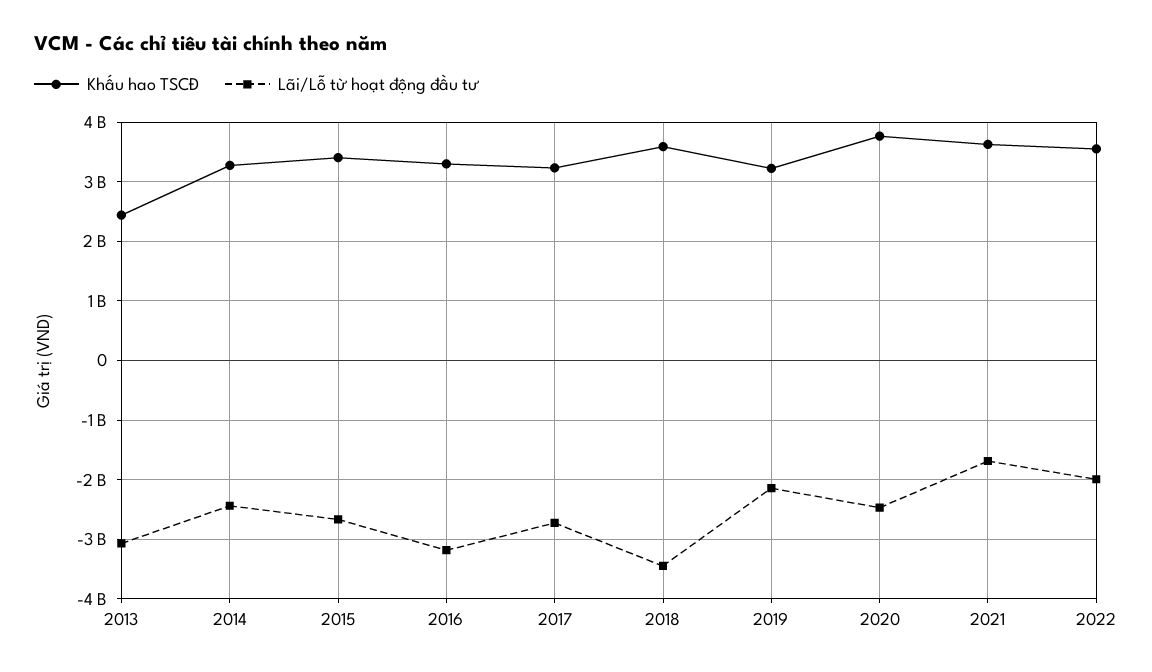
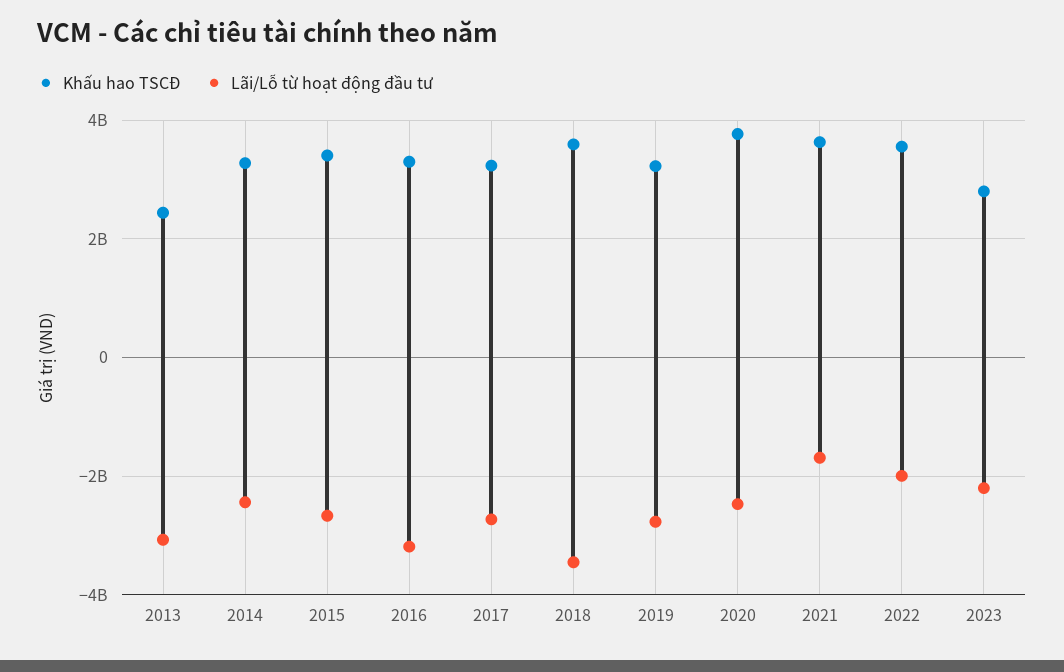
Lãi/Lỗ từ hoạt động đầu tư, 2019: -2200000000 -> -2800000000
Khấu hao TSCĐ, 2023: none -> 2800000000
Lãi/Lỗ từ hoạt động đầu tư, 2023: none -> -2200000000

